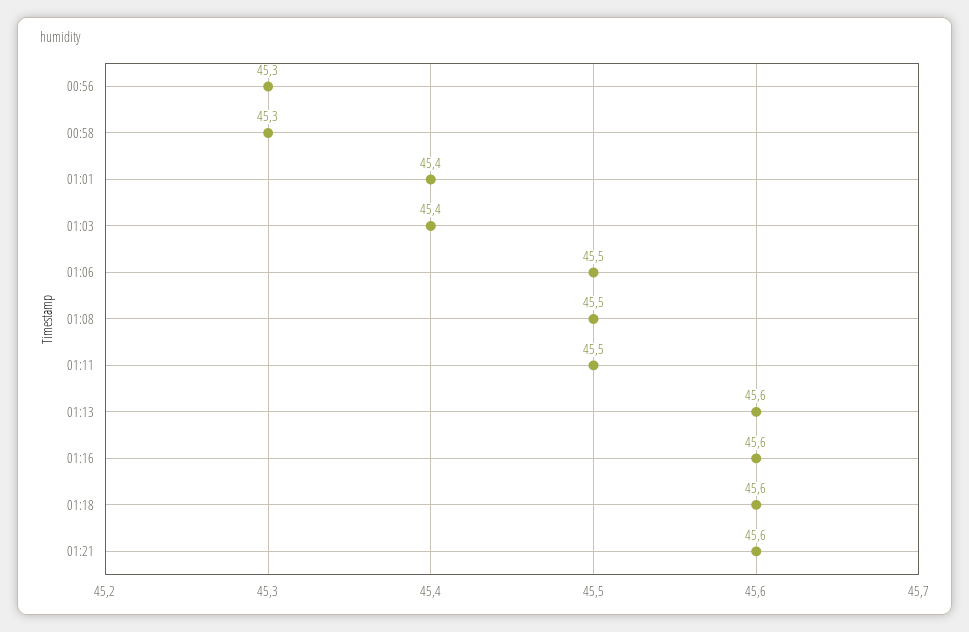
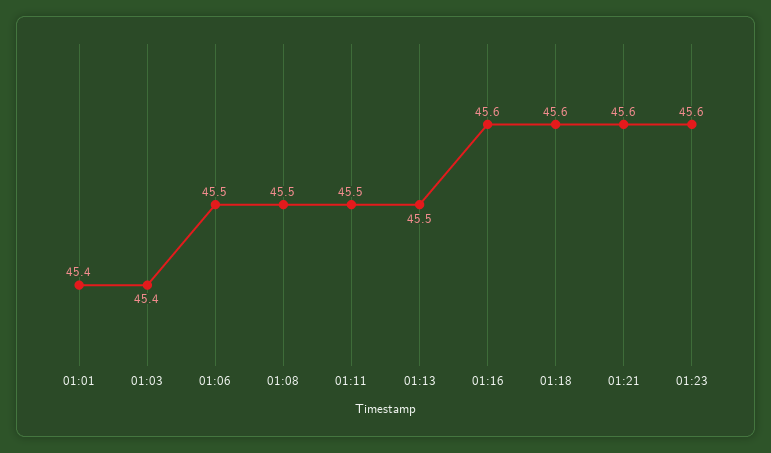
00:56: 45.3 -> none
00:58: 45.3 -> none
01:13: 45.6 -> 45.5
01:23: none -> 45.6

